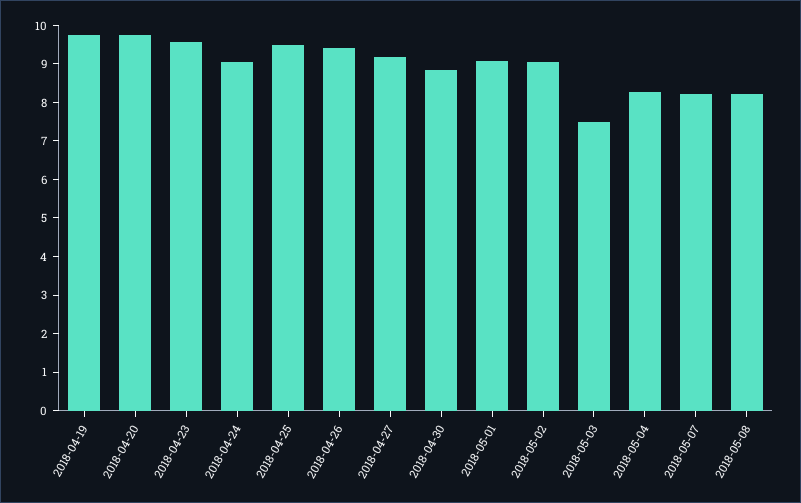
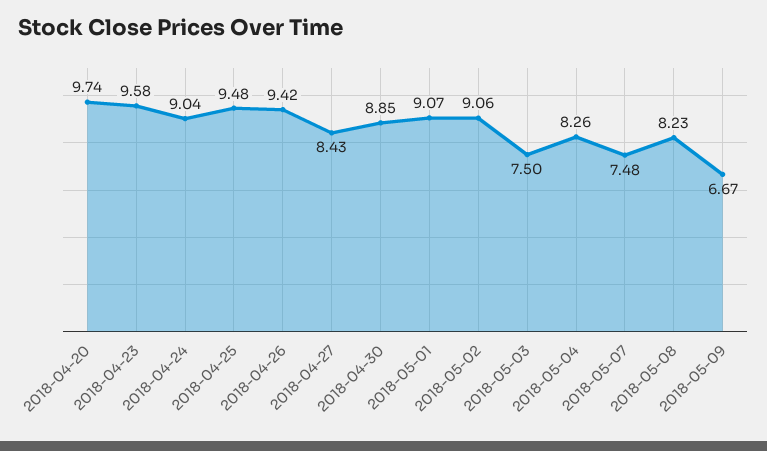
2018-04-19: 9.75 -> none
2018-04-27: 9.25 -> 8.43
2018-05-07: 8.25 -> 7.48
2018-05-09: none -> 6.67

